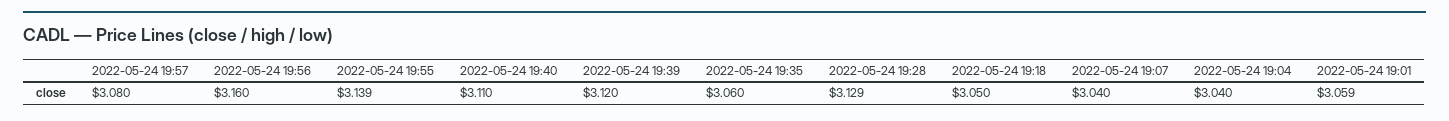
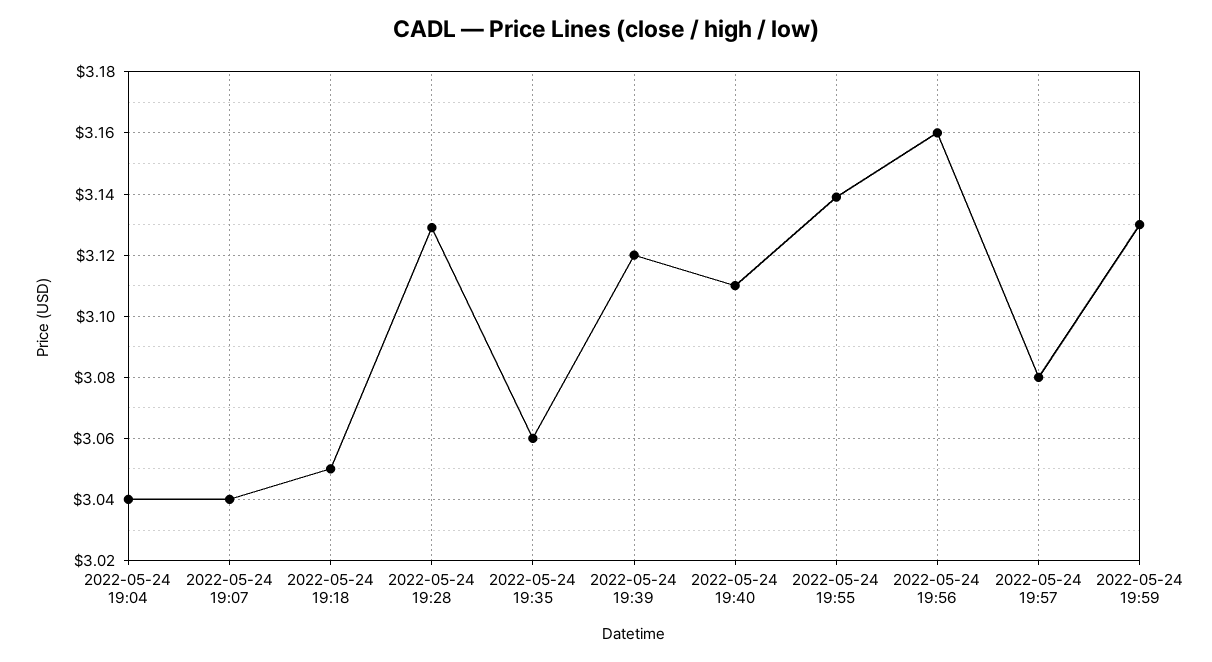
2022-05-24 19:01: 3.059 -> none
2022-05-24 19:59: none -> 3.13

